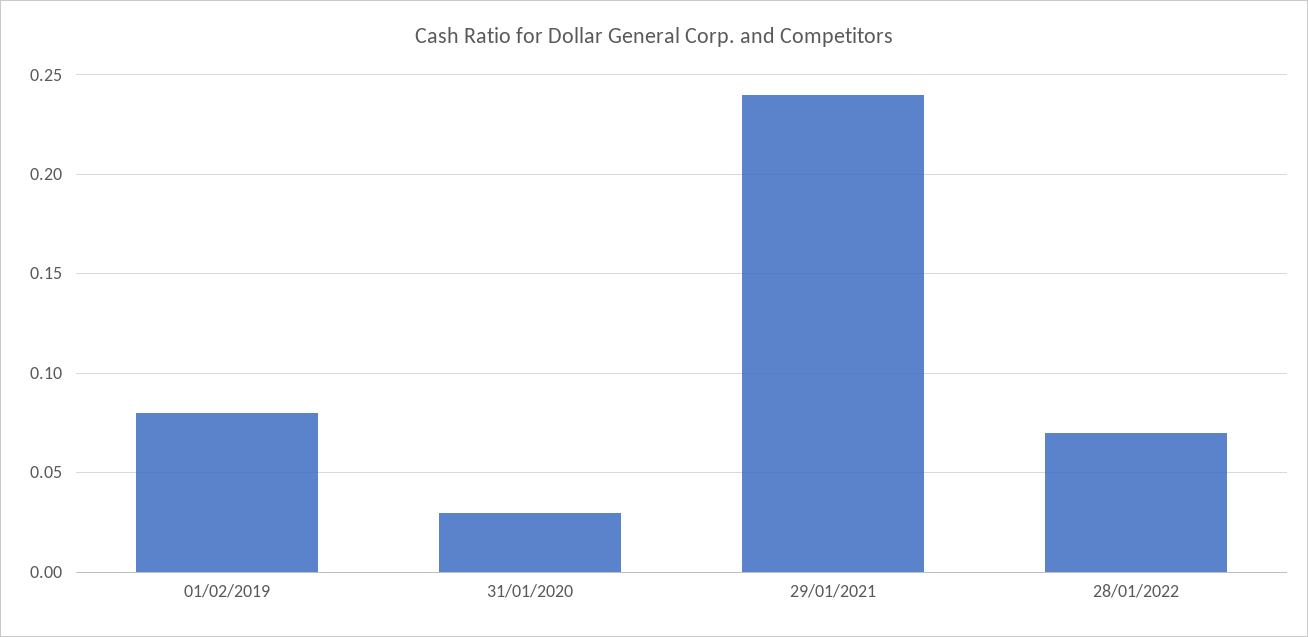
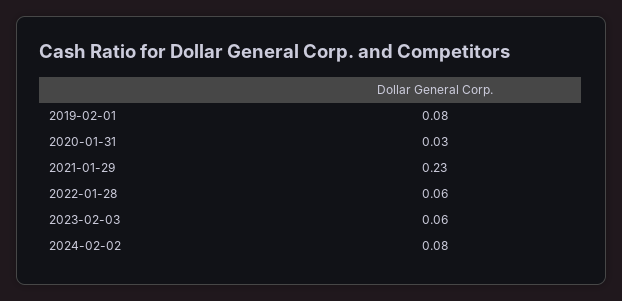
29/01/2021: 0.24 -> 0.23
28/01/2022: 0.07 -> 0.06
2023-02-03: none -> 0.06
2024-02-02: none -> 0.08

